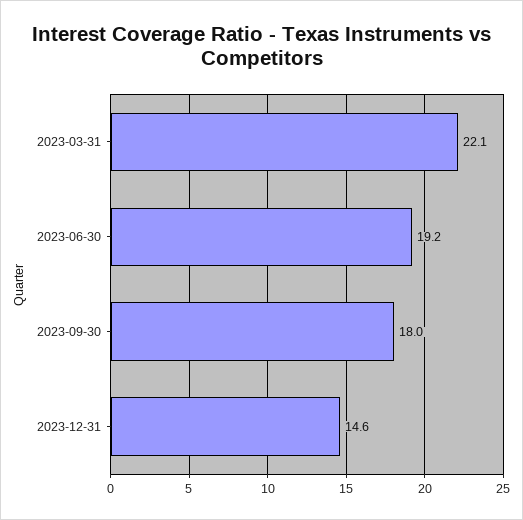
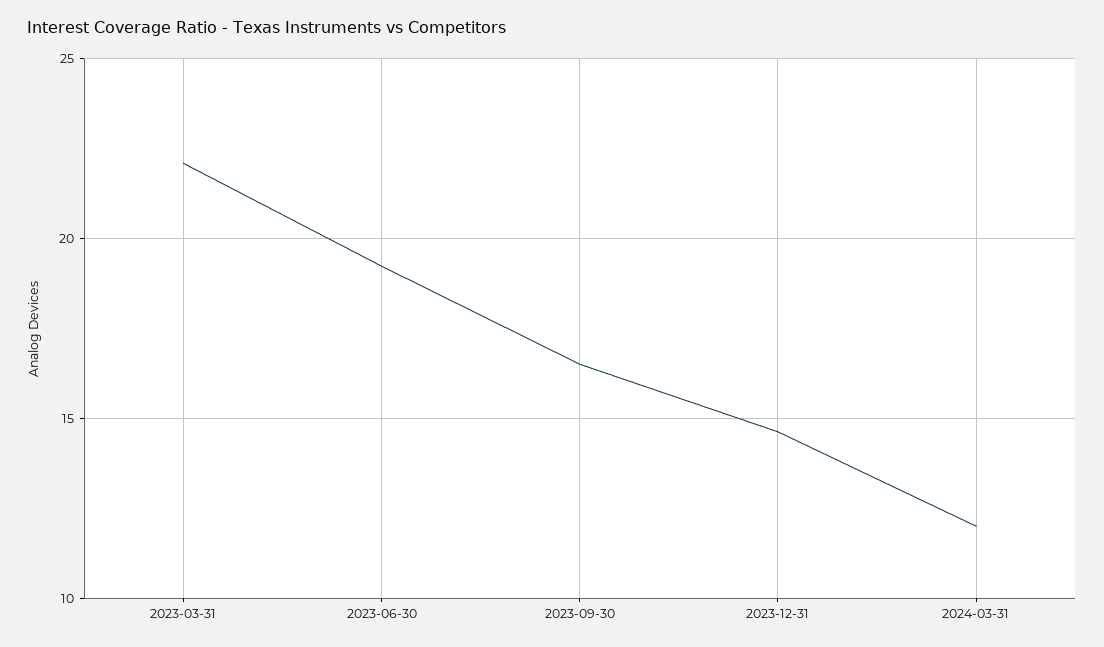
2023-09-30: 18 -> 16.5
2024-03-31: none -> 12

